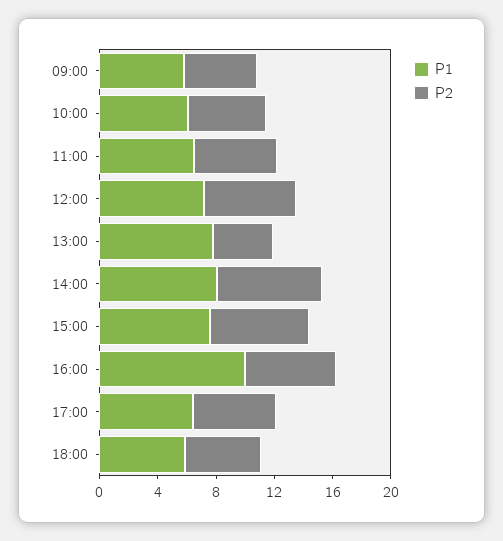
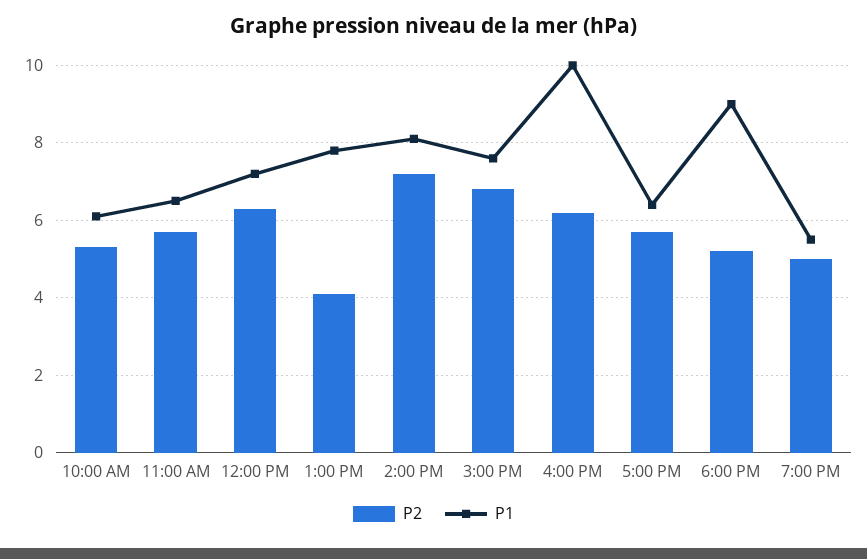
P1, 09:00: 6 -> none
P2, 09:00: 5 -> none
P1, 18:00: 6 -> 9
P2, 7:00 PM: none -> 5
P1, 7:00 PM: none -> 5.5

